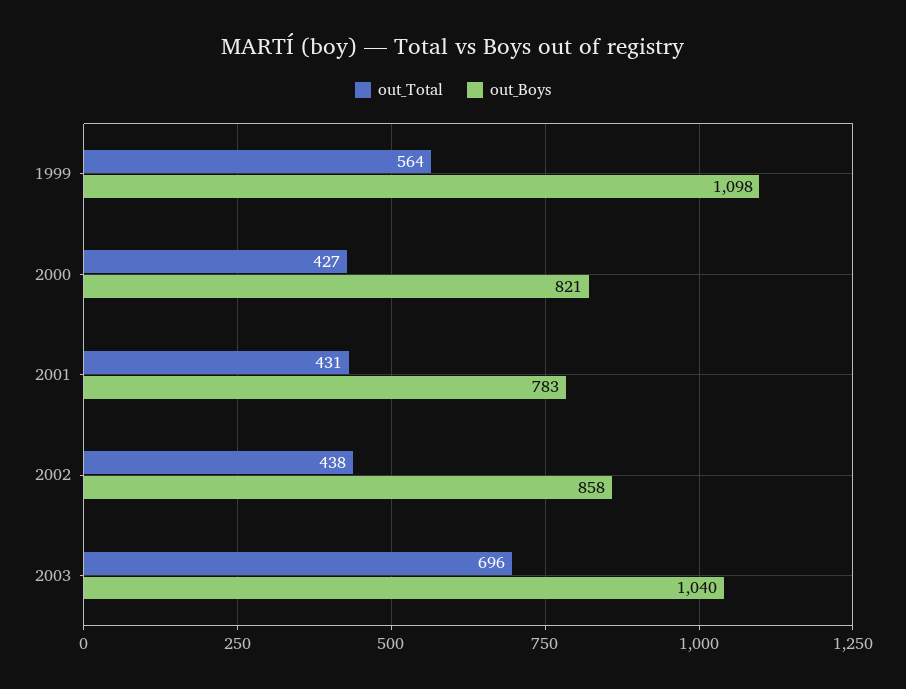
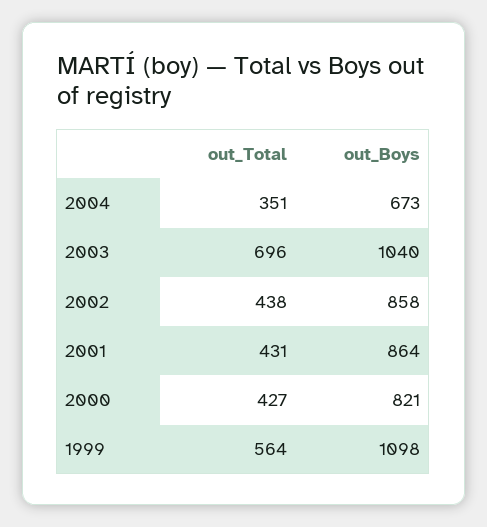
out_Boys, 2001: 783 -> 864
out_Total, 2004: none -> 351
out_Boys, 2004: none -> 673

